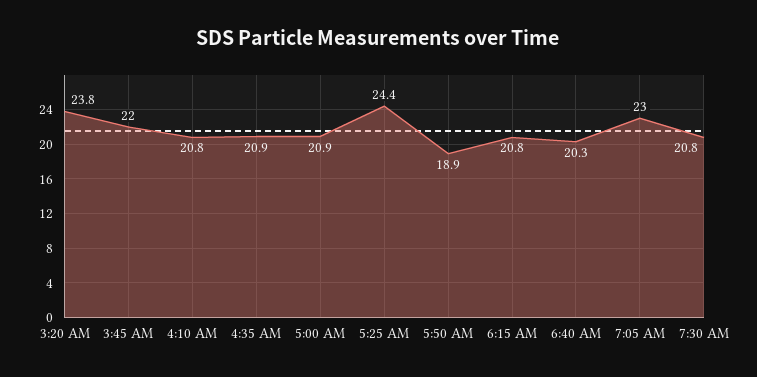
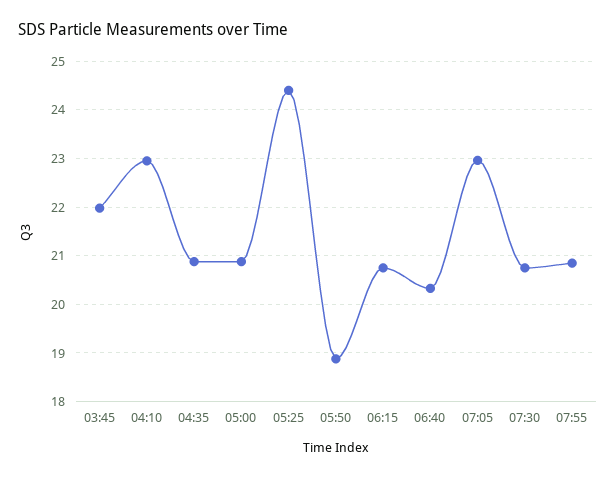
3:20 AM: 23.8 -> none
4:10 AM: 20.8 -> 23
07:55: none -> 20.8

